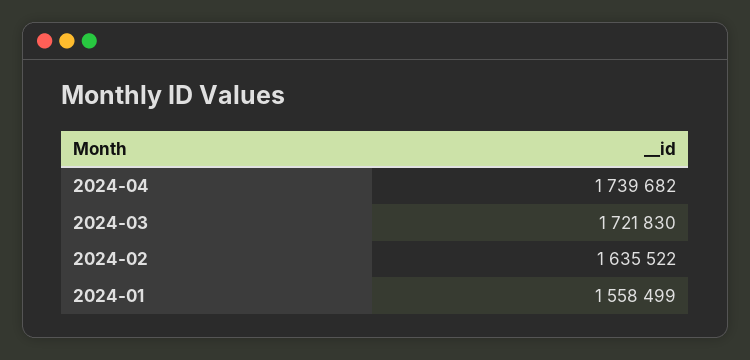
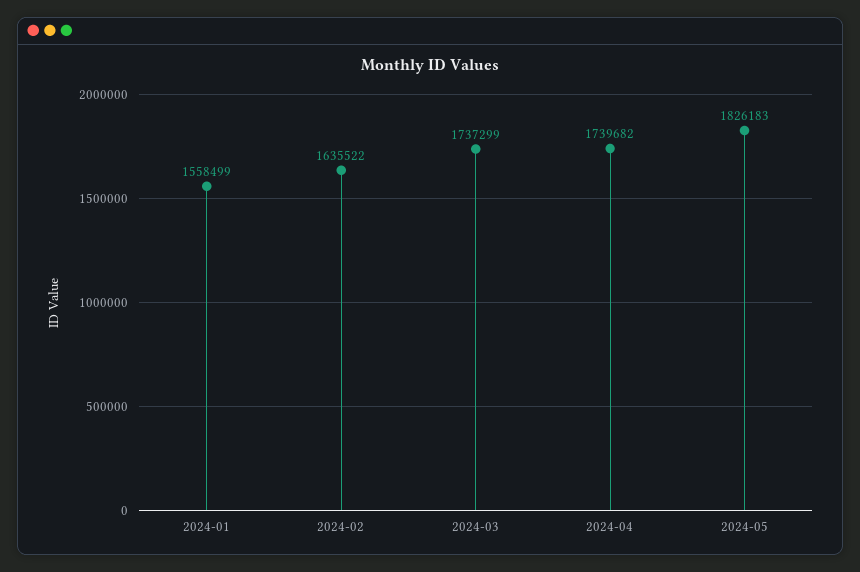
2024-03: 1721830 -> 1737299
2024-05: none -> 1826183

